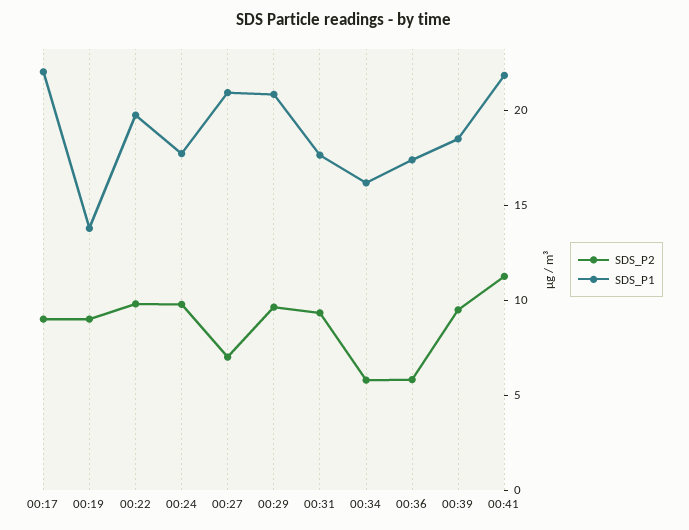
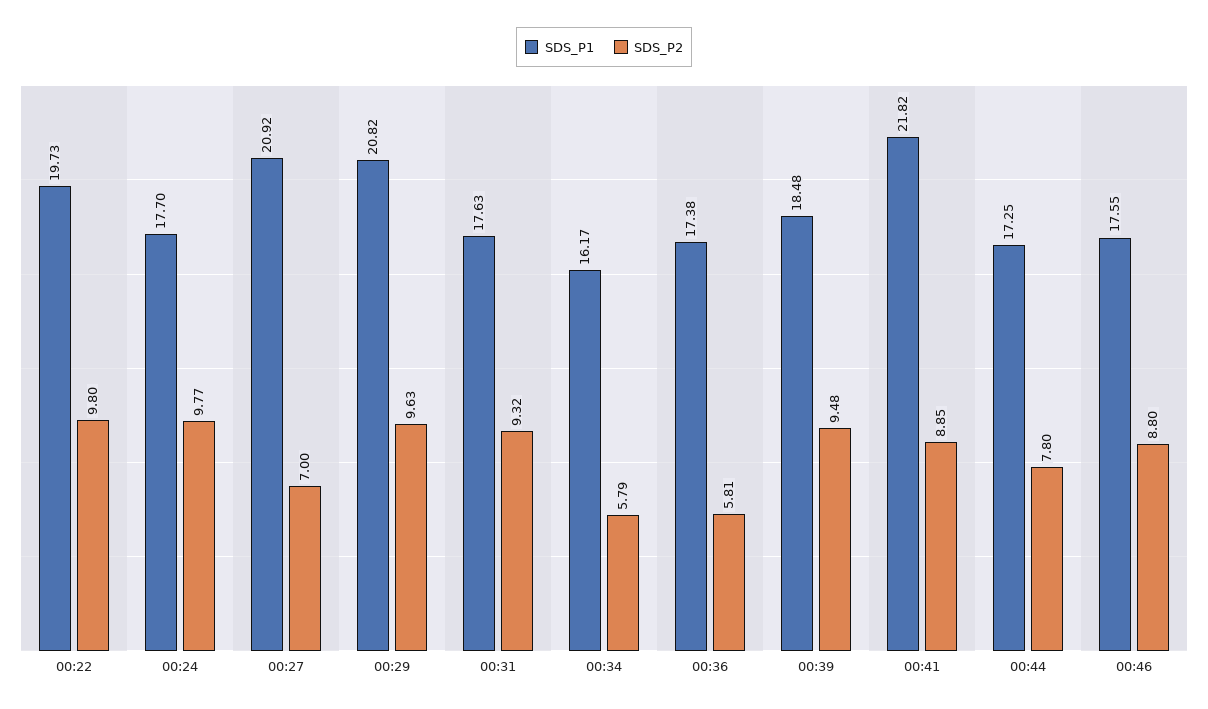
SDS_P2, 00:17: 9 -> none
SDS_P1, 00:17: 22 -> none
SDS_P2, 00:19: 9 -> none
SDS_P1, 00:19: 14 -> none
SDS_P2, 00:41: 11 -> 8.85
SDS_P1, 00:44: none -> 17.25
SDS_P2, 00:44: none -> 7.8
SDS_P1, 00:46: none -> 17.55
SDS_P2, 00:46: none -> 8.8

